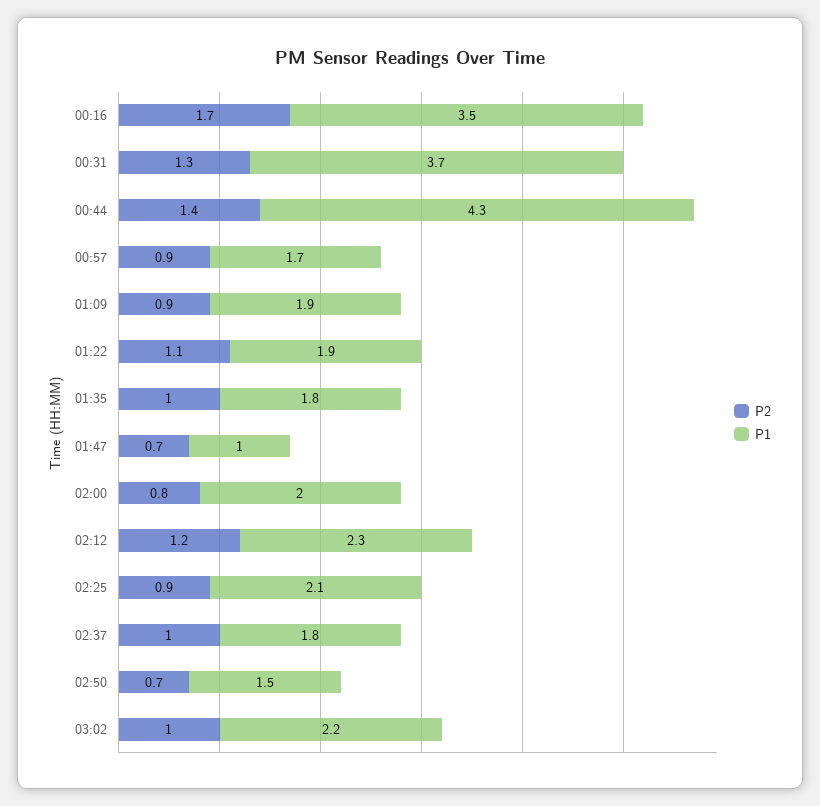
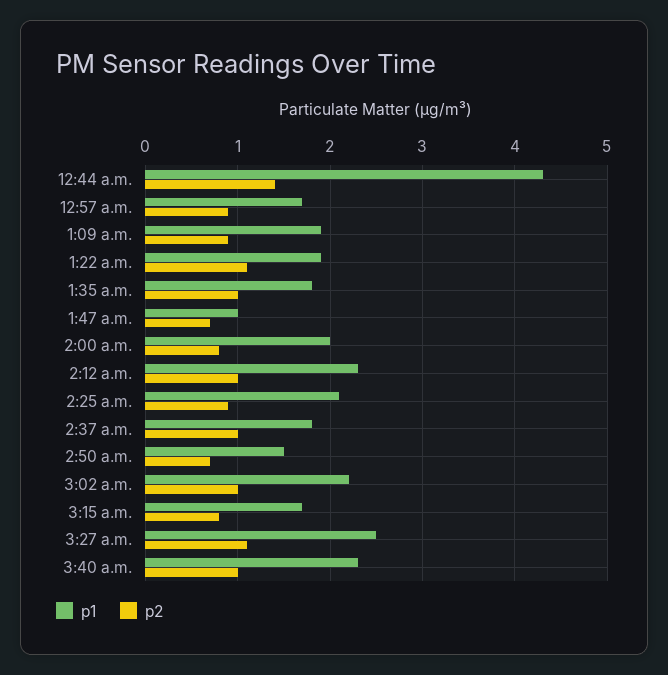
P2, 00:16: 1.7 -> none
P1, 00:16: 3.5 -> none
P2, 00:31: 1.3 -> none
P1, 00:31: 3.7 -> none
P2, 02:12: 1.2 -> 1
P1, 3:15 a.m.: none -> 1.7
P2, 3:15 a.m.: none -> 0.8
P1, 3:27 a.m.: none -> 2.5
P2, 3:27 a.m.: none -> 1.1
P1, 3:40 a.m.: none -> 2.3
P2, 3:40 a.m.: none -> 1

